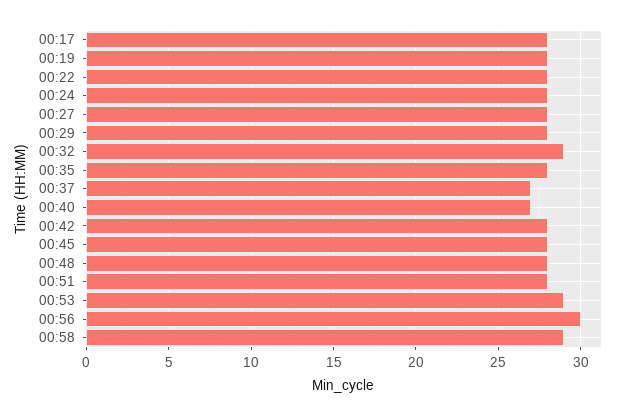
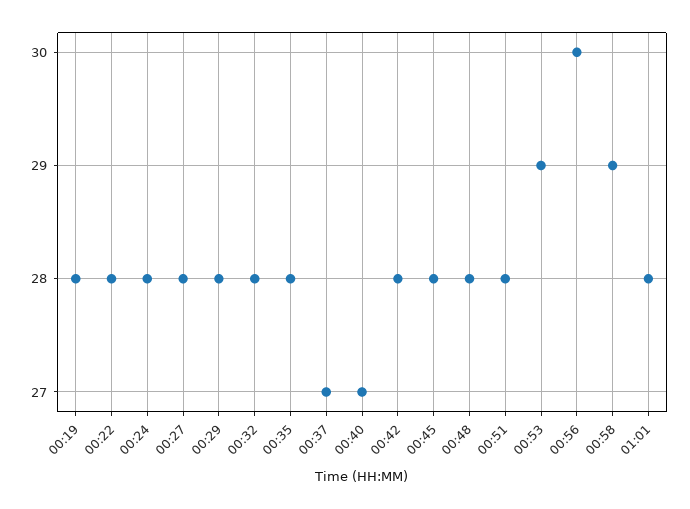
00:17: 28 -> none
00:32: 29 -> 28
01:01: none -> 28

